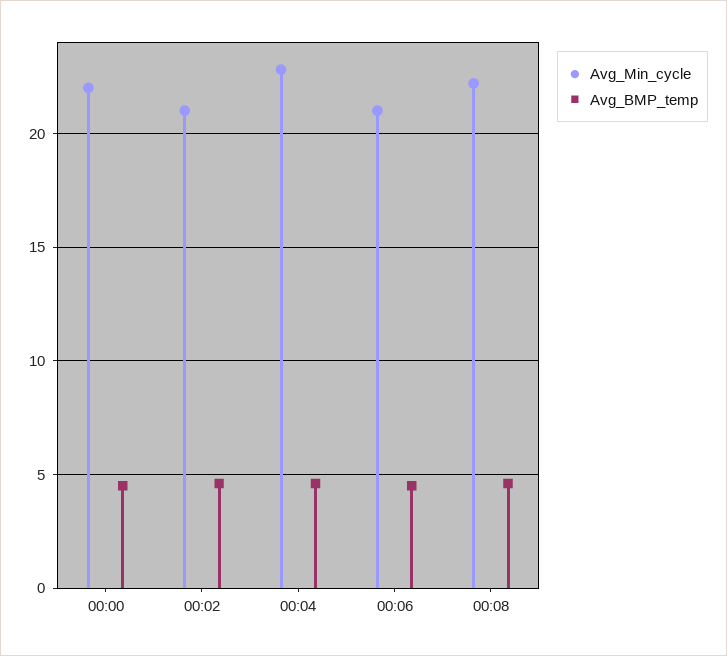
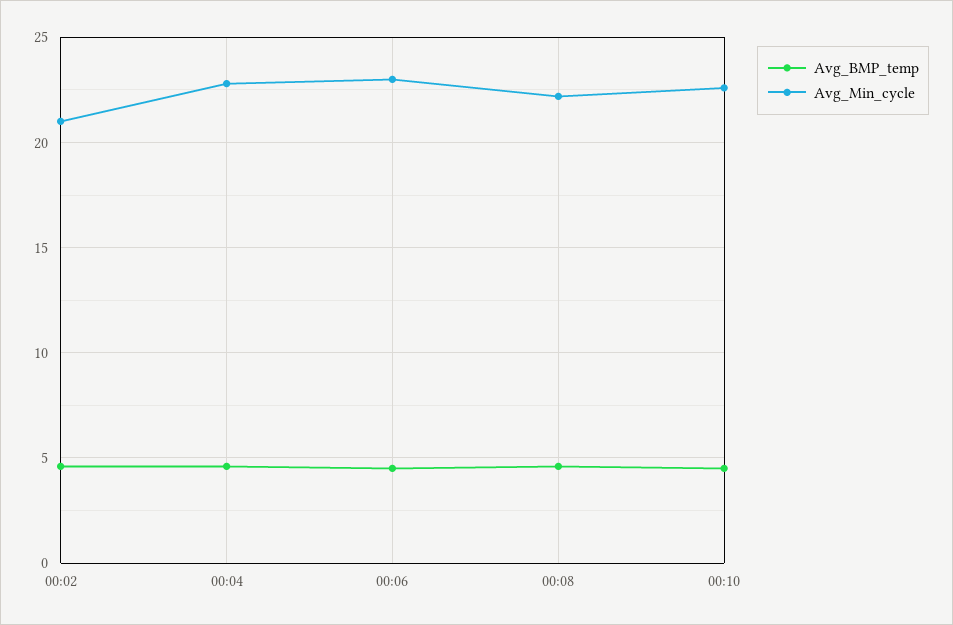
Avg_Min_cycle, 00:00: 22 -> none
Avg_BMP_temp, 00:00: 4.5 -> none
Avg_Min_cycle, 00:06: 21 -> 23
Avg_BMP_temp, 00:10: none -> 4.5
Avg_Min_cycle, 00:10: none -> 22.5

